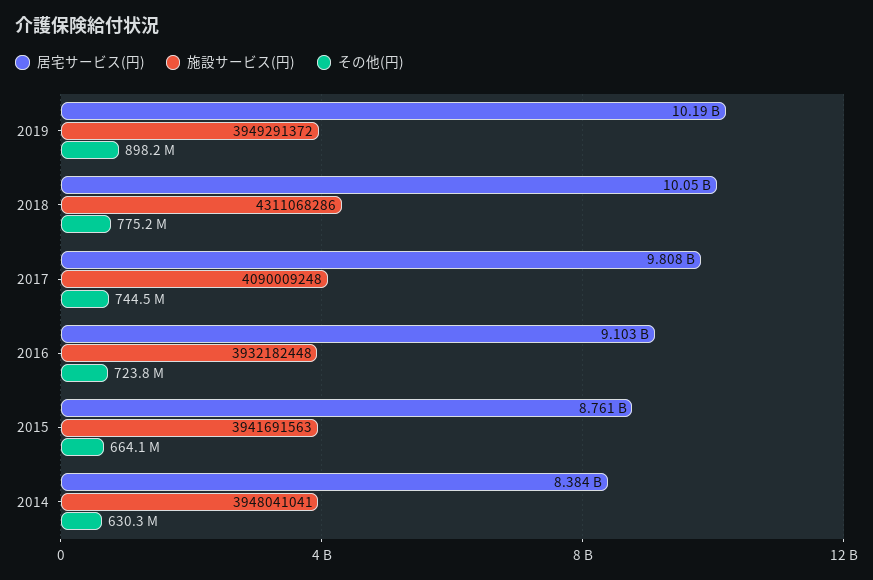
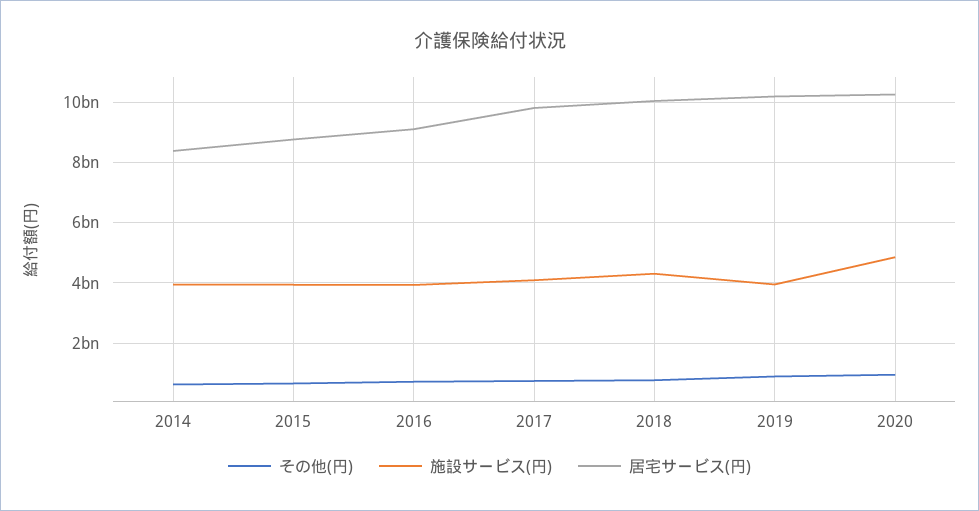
その他(円), 2020: none -> 1000000000
施設サービス(円), 2020: none -> 4800000000
居宅サービス(円), 2020: none -> 10200000000

